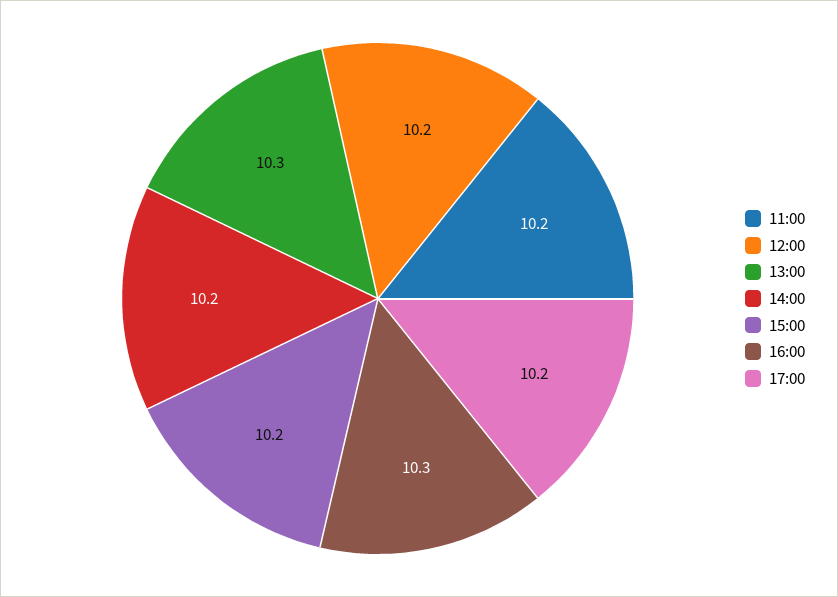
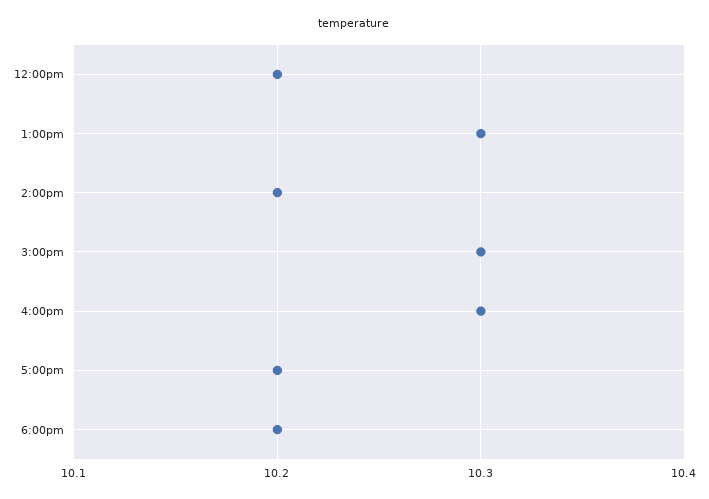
11:00: 10.2 -> none
15:00: 10.2 -> 10.3
6:00pm: none -> 10.2

